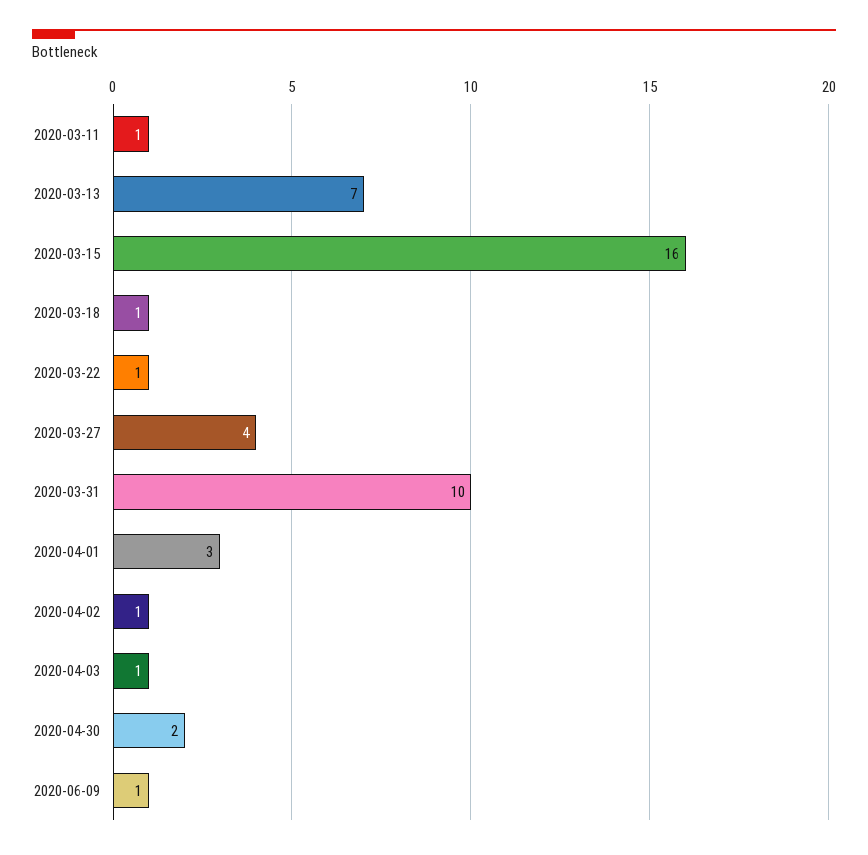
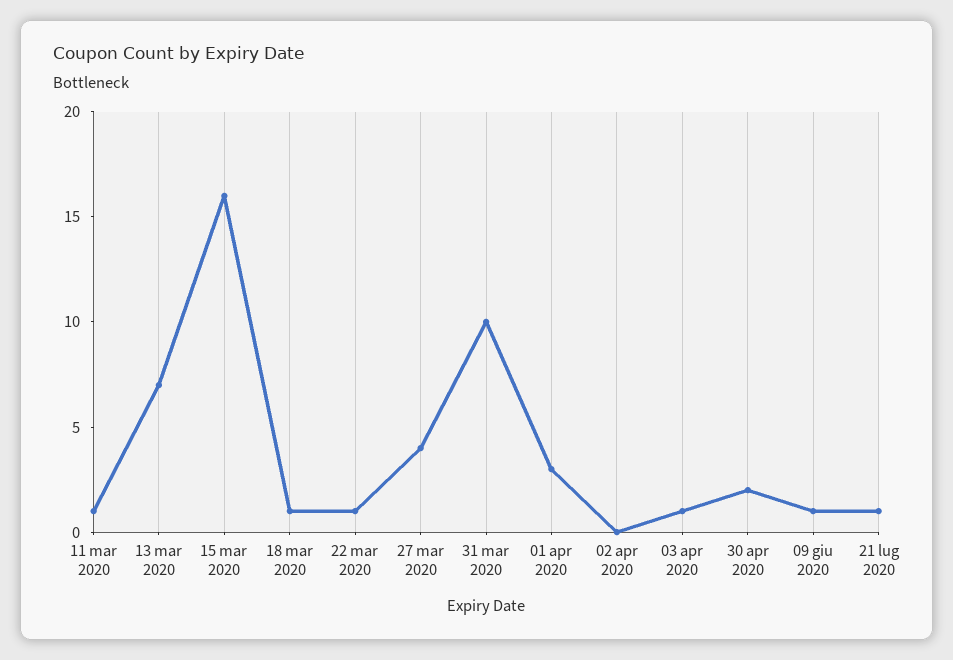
2020-04-02: 1 -> 0
21 lug 2020: none -> 1

